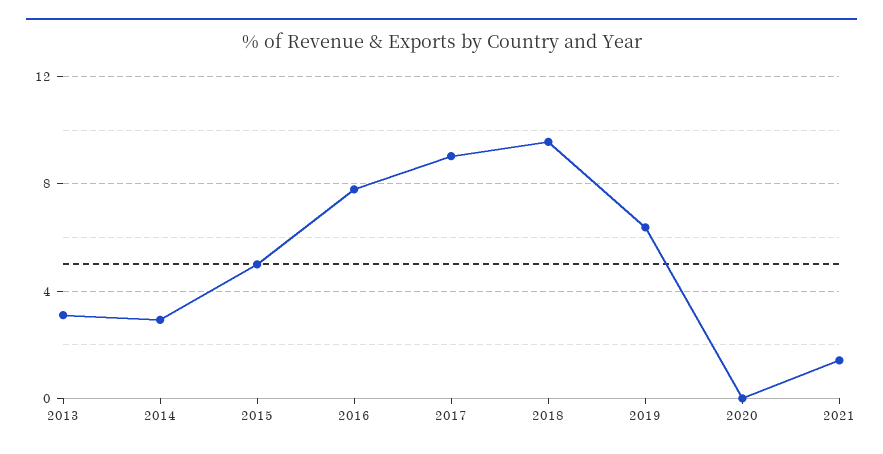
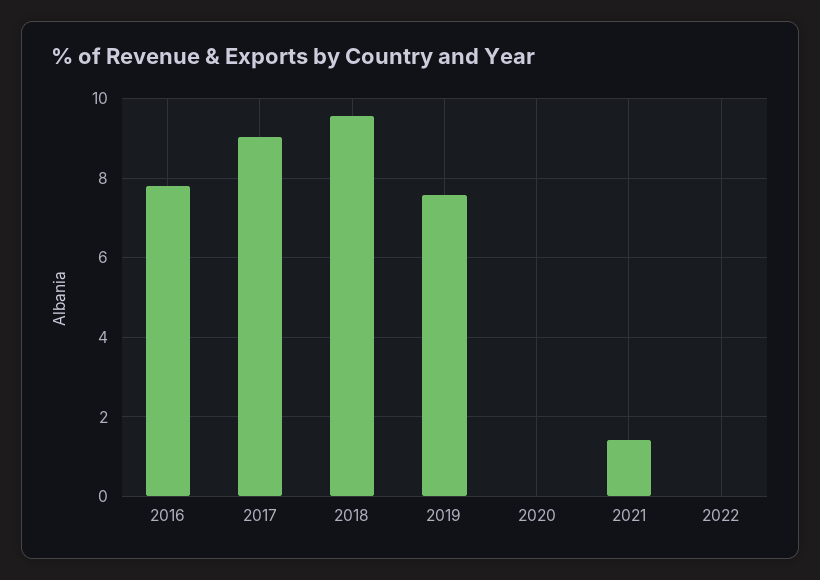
2013: 3 -> none
2014: 3 -> none
2015: 5 -> none
2019: 6.5 -> 7.6
2022: none -> 0

